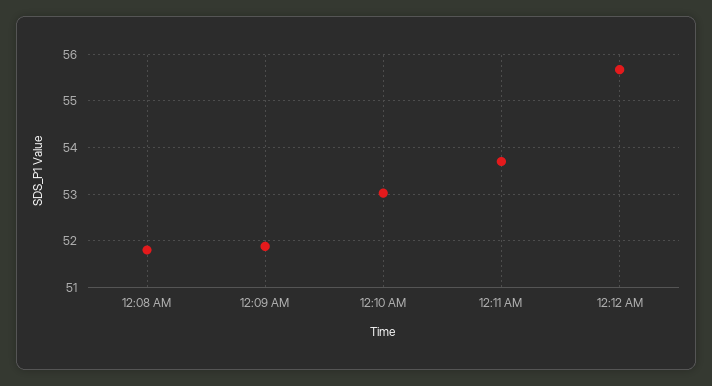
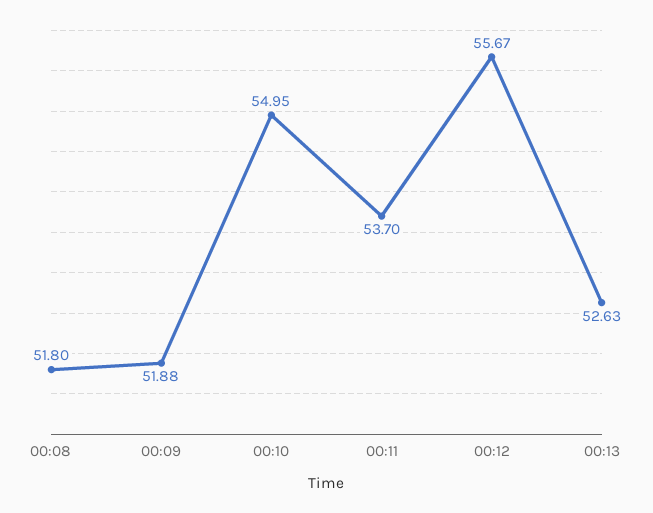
12:10 AM: 53 -> 54.95
00:13: none -> 52.63

